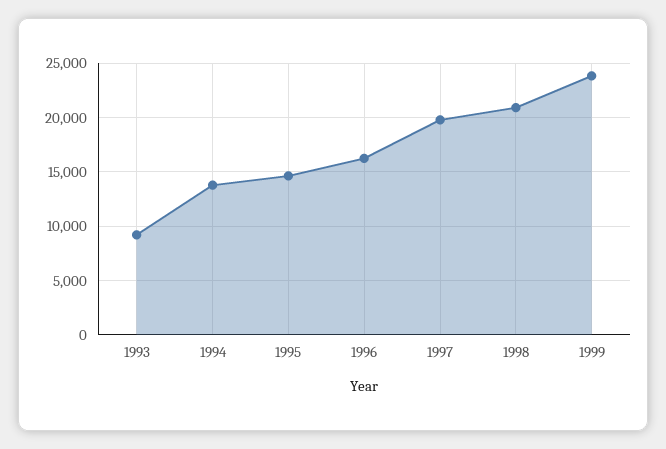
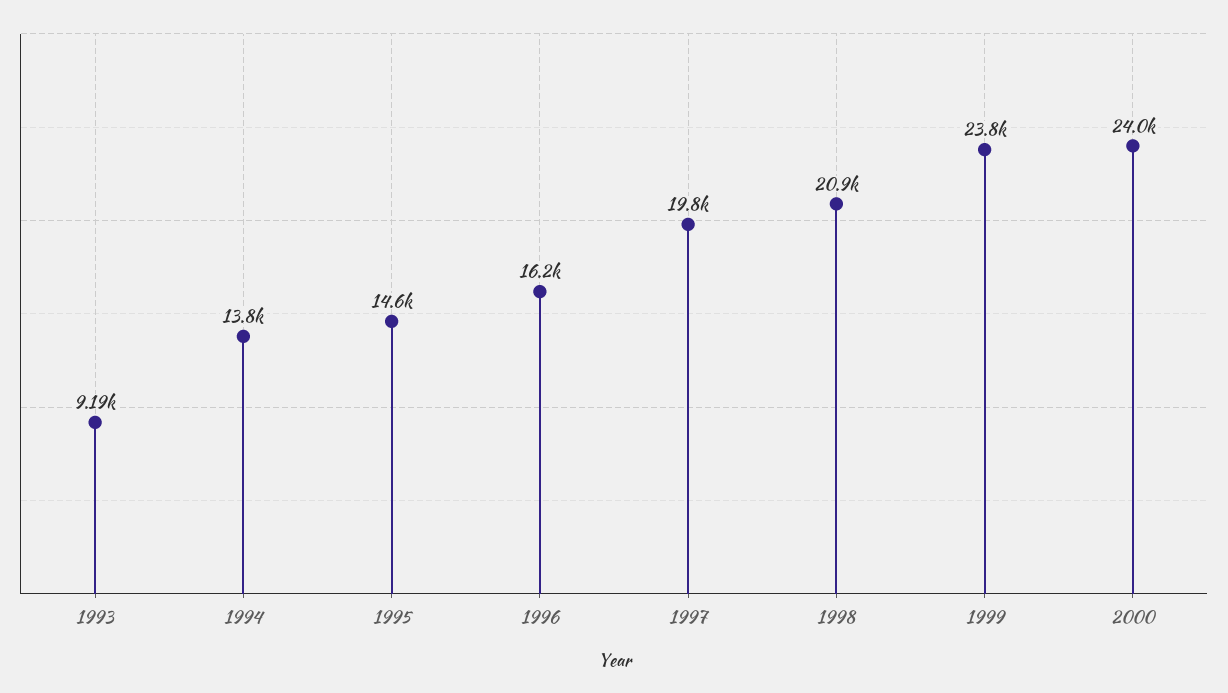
2000: none -> 24000

